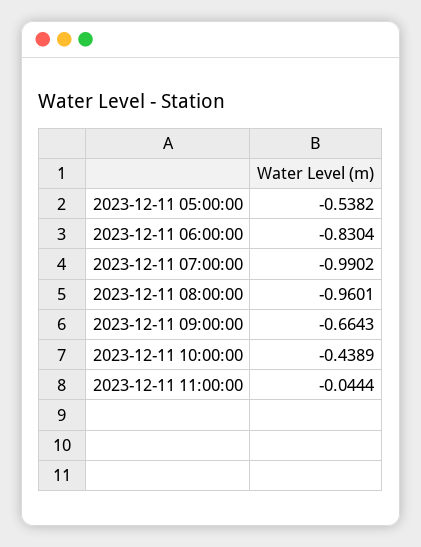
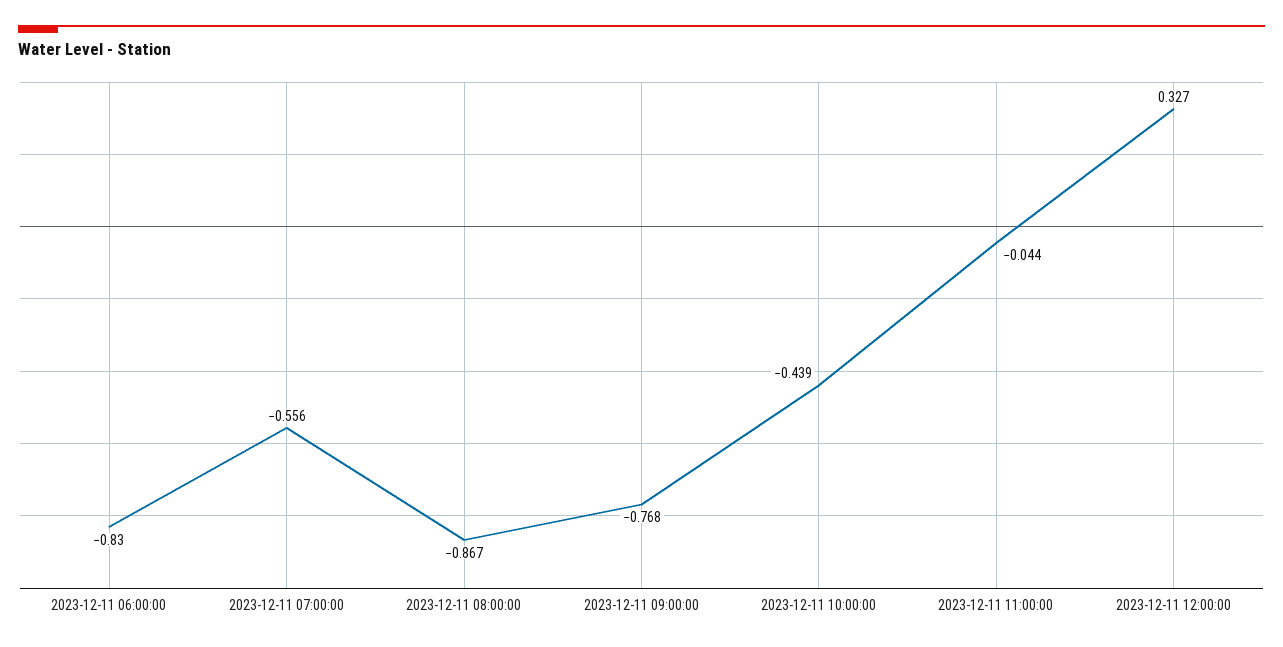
2023-12-11 05:00:00: -0.5382 -> none
2023-12-11 07:00:00: -0.9902 -> -0.556
2023-12-11 08:00:00: -0.9601 -> -0.867
2023-12-11 09:00:00: -0.6643 -> -0.768
2023-12-11 12:00:00: none -> 0.327

